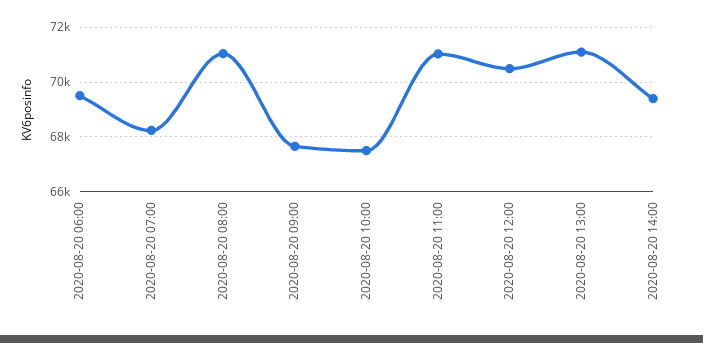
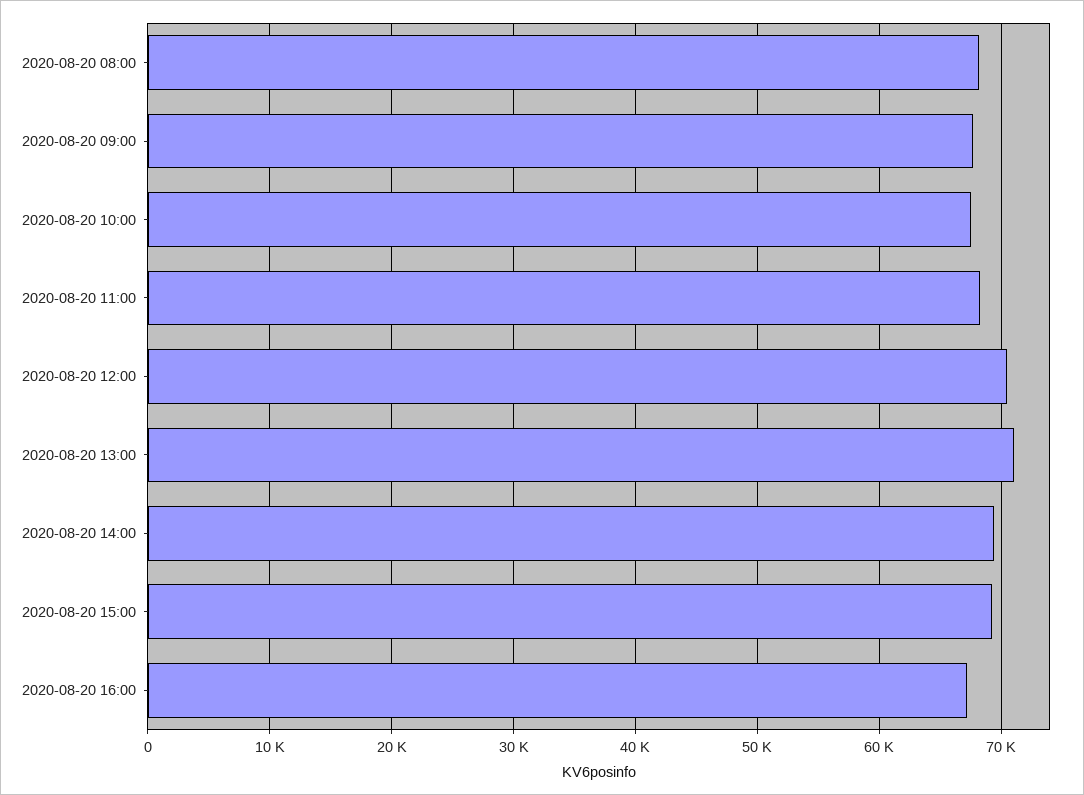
2020-08-20 06:00: 69500 -> none
2020-08-20 07:00: 68250 -> none
2020-08-20 08:00: 71000 -> 68000
2020-08-20 11:00: 71000 -> 68000
2020-08-20 15:00: none -> 69000
2020-08-20 16:00: none -> 67000

